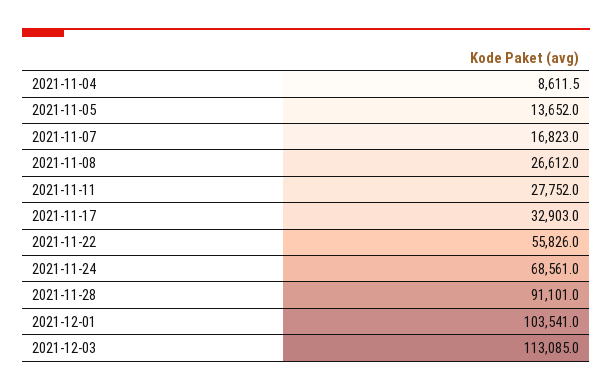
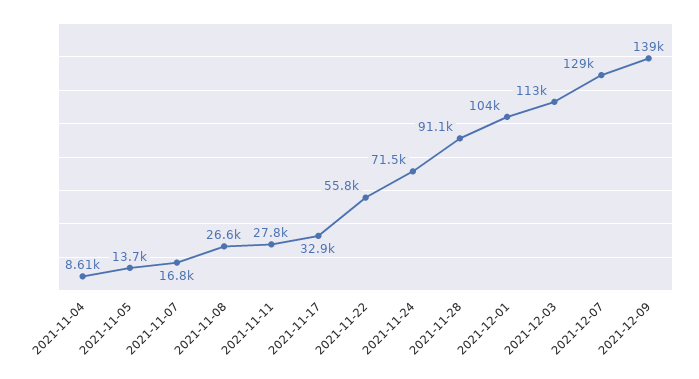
2021-11-24: 68561 -> 71500
2021-12-07: none -> 129000
2021-12-09: none -> 139000

